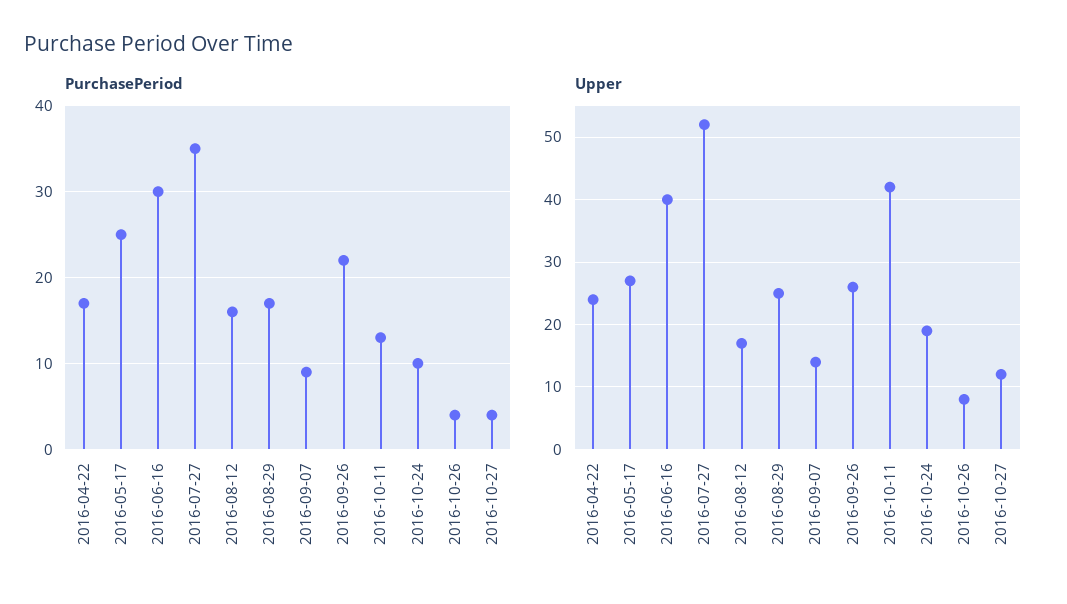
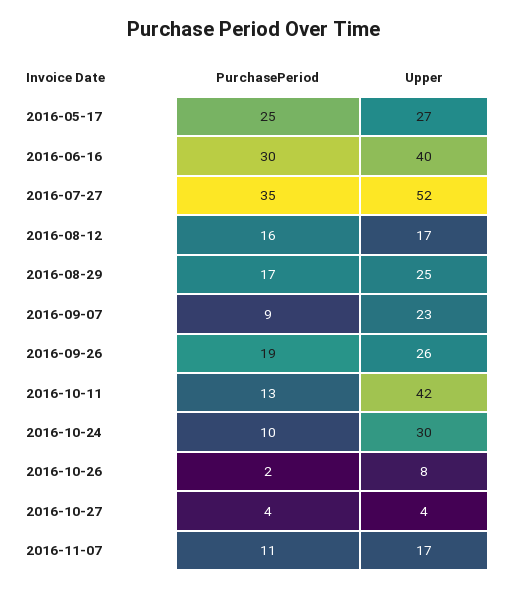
PurchasePeriod, 2016-04-22: 17 -> none
PurchasePeriod, 2016-09-26: 22 -> 19
PurchasePeriod, 2016-10-26: 4 -> 2
Upper, 2016-04-22: 24 -> none
Upper, 2016-09-07: 14 -> 23
Upper, 2016-10-24: 19 -> 30
Upper, 2016-10-27: 12 -> 4
PurchasePeriod, 2016-11-07: none -> 11
Upper, 2016-11-07: none -> 17

